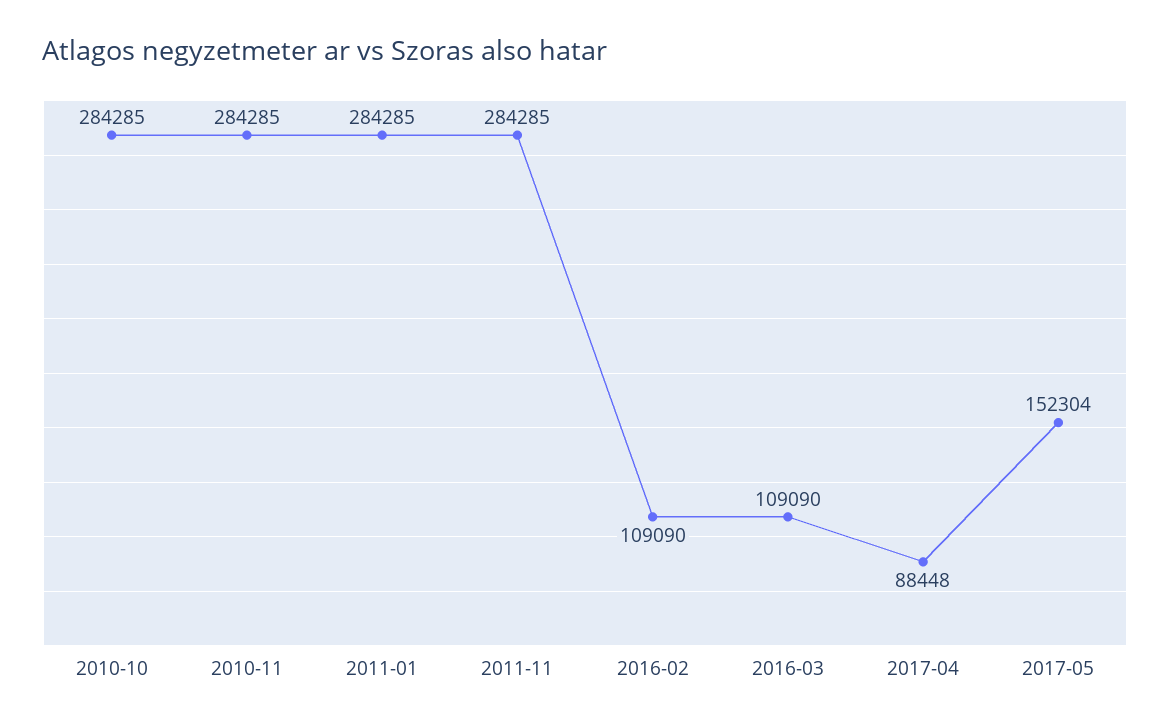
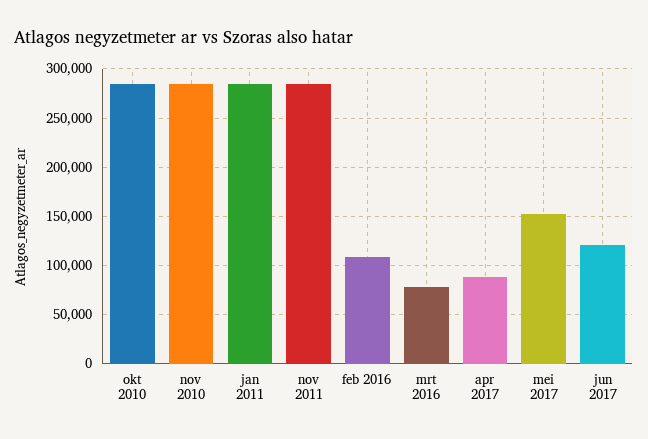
2016-03: 109090 -> 80000
jun 2017: none -> 120000

